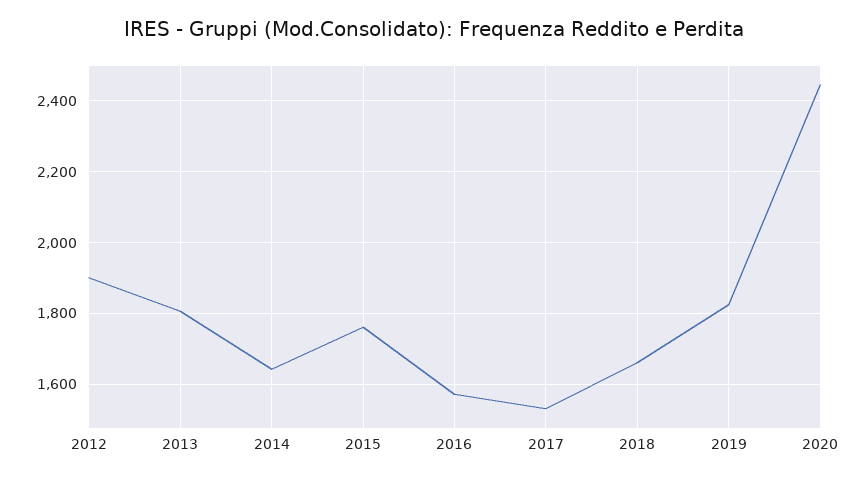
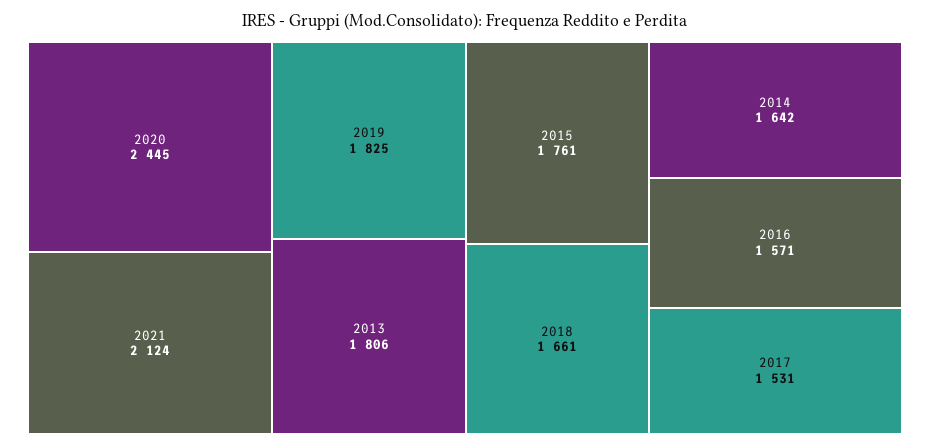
2012: 1900 -> none
2021: none -> 2124

